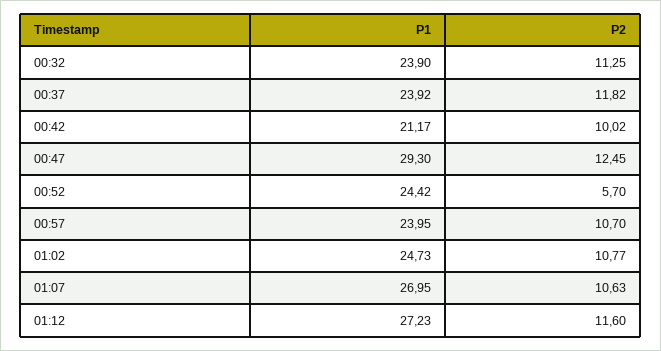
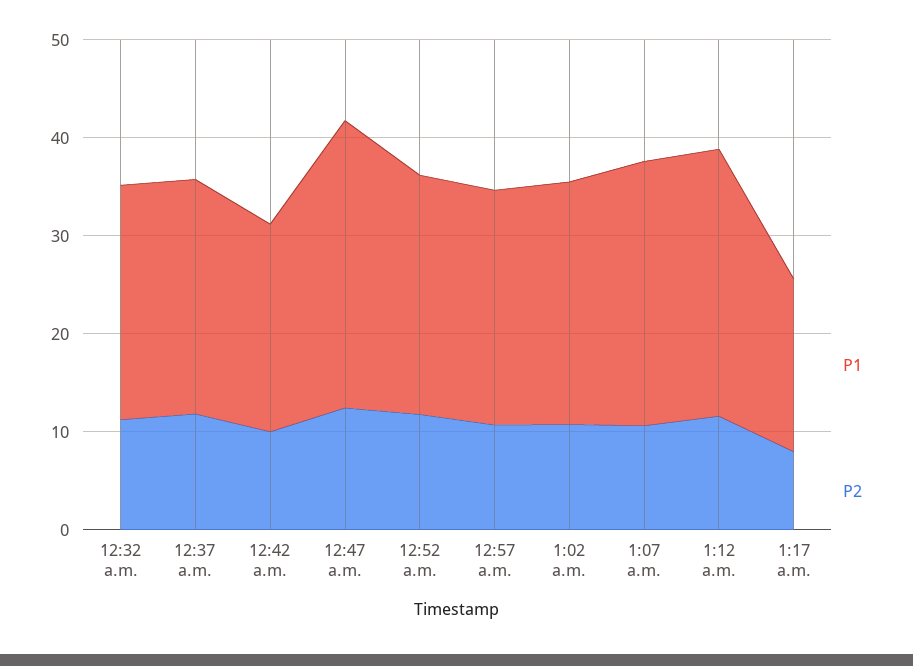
P2, 00:52: 5.7 -> 12
P1, 1:17 a.m.: none -> 18
P2, 1:17 a.m.: none -> 8

